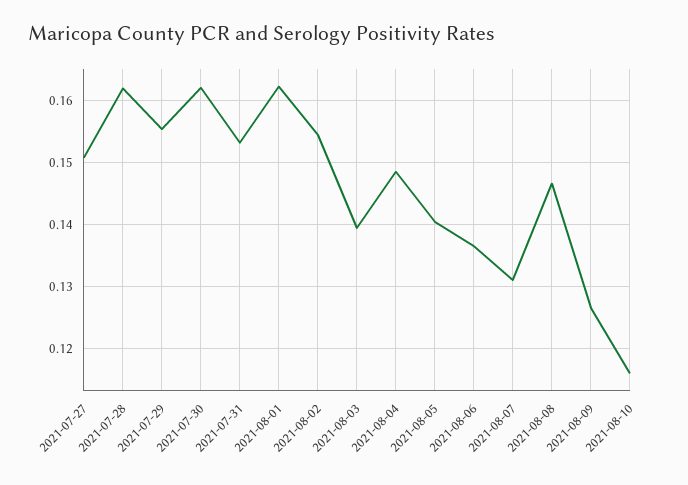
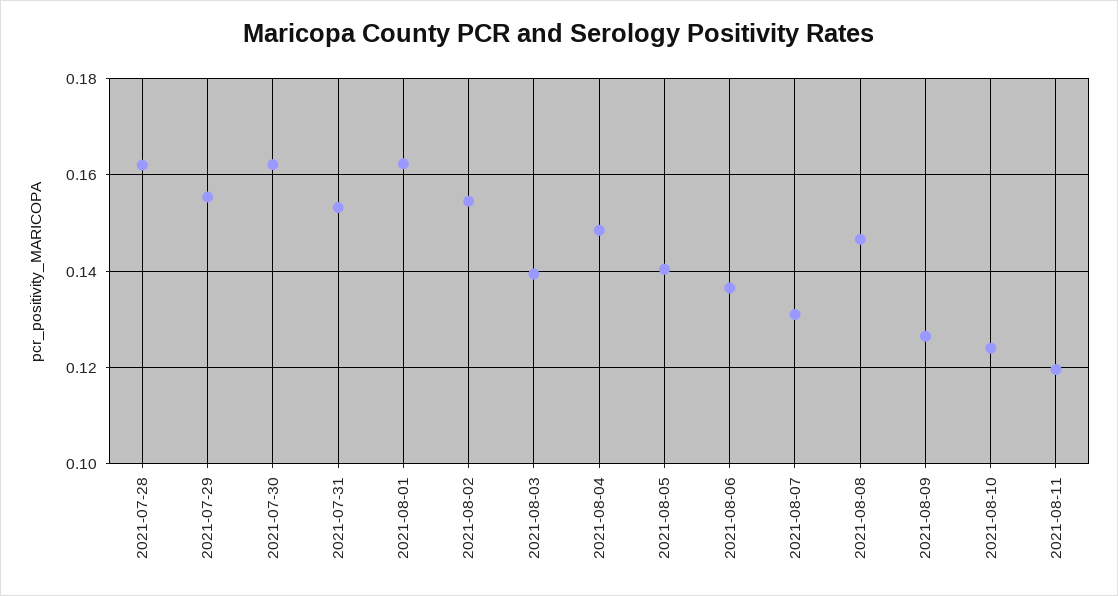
2021-07-27: 0.151 -> none
2021-08-10: 0.116 -> 0.124
2021-08-11: none -> 0.12

